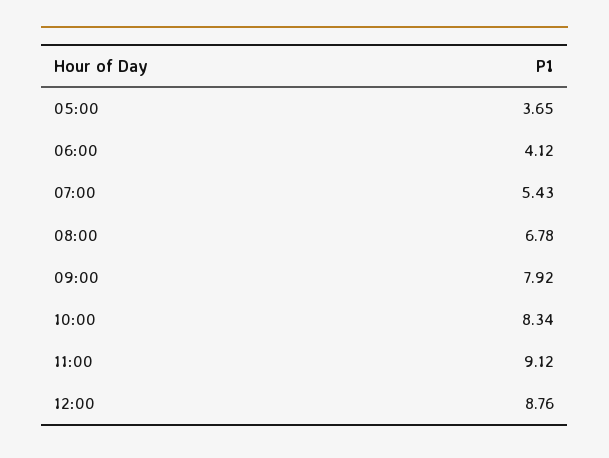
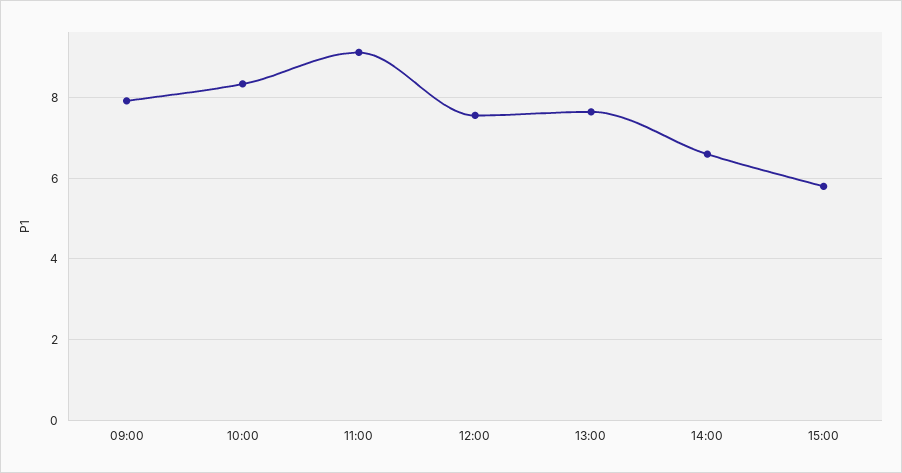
05:00: 3.65 -> none
06:00: 4.12 -> none
07:00: 5.43 -> none
08:00: 6.78 -> none
12:00: 8.76 -> 7.6
13:00: none -> 7.6
14:00: none -> 6.6
15:00: none -> 5.8

